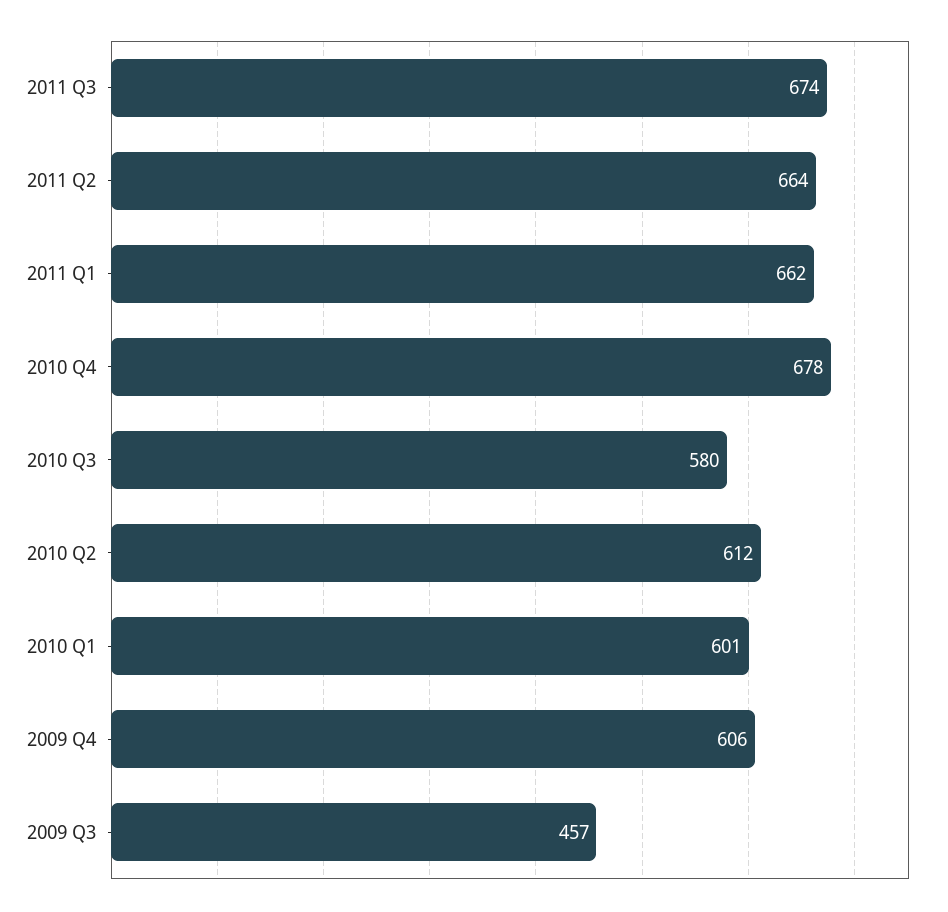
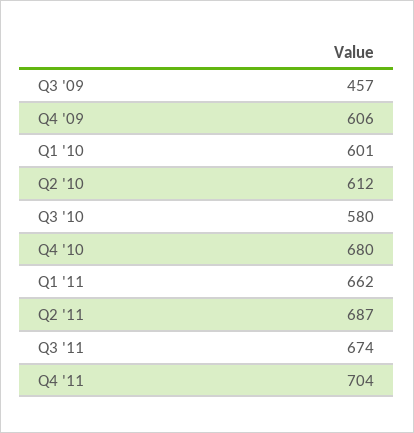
2011 Q2: 664 -> 687
2010 Q4: 678 -> 680
Q4 '11: none -> 704

